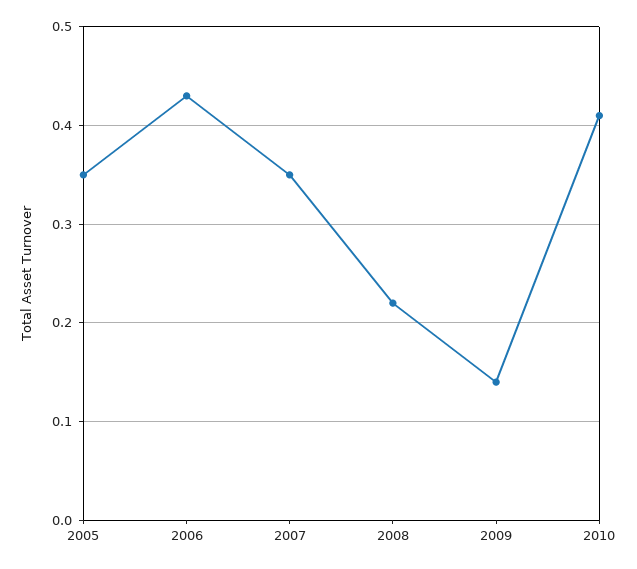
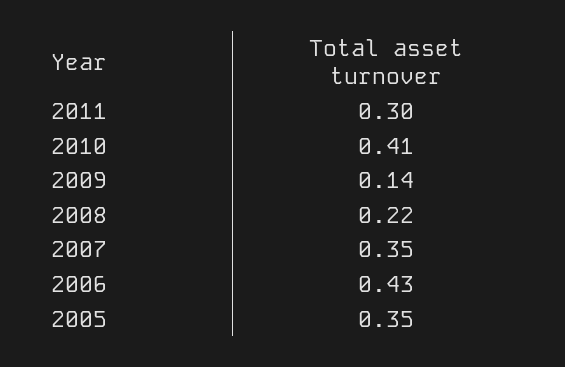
2011: none -> 0.3

